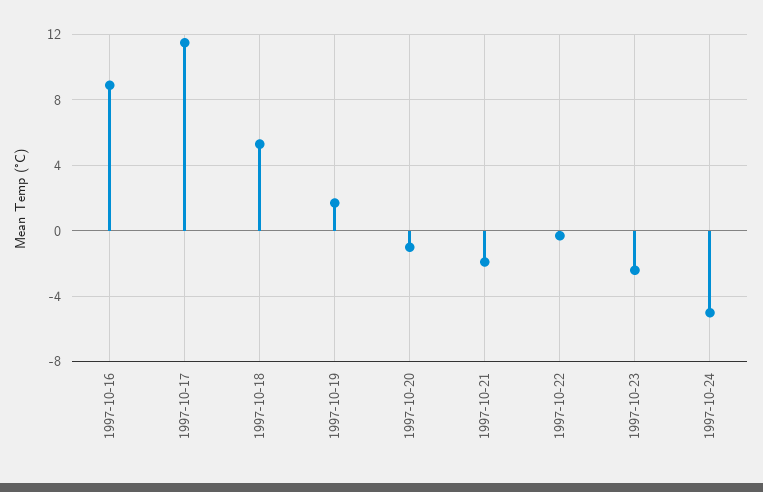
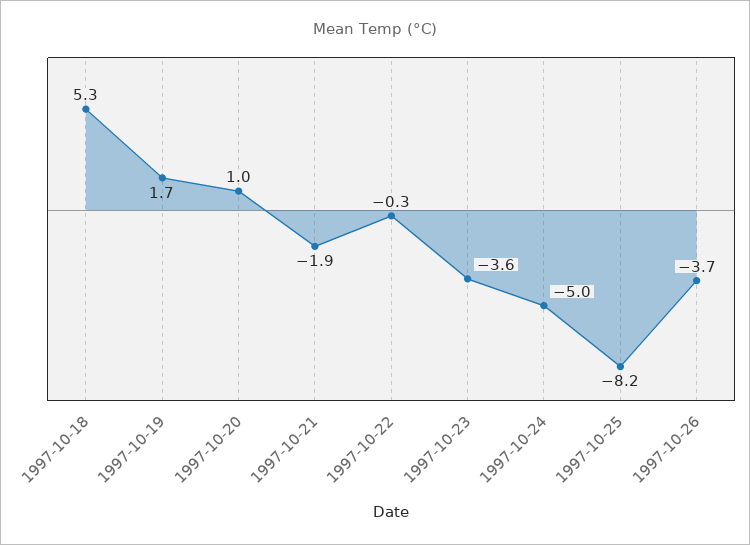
1997-10-16: 9 -> none
1997-10-17: 11.5 -> none
1997-10-20: -1 -> 1
1997-10-23: -2.5 -> -3.6
1997-10-25: none -> -8.2
1997-10-26: none -> -3.7

